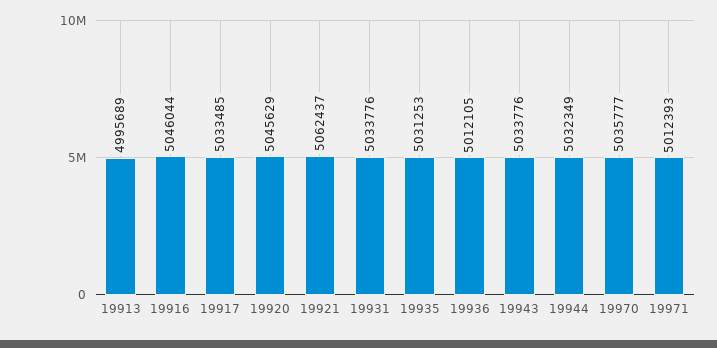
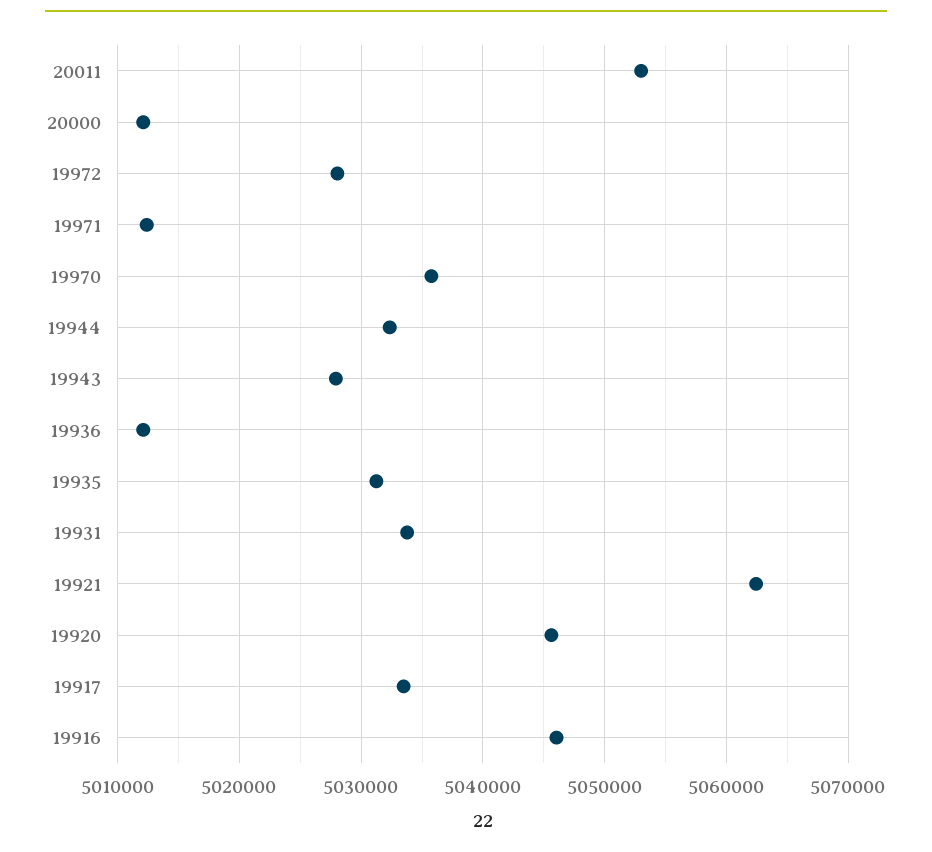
19913: 4995689 -> none
19943: 5033776 -> 5028000
20011: none -> 5053000
20000: none -> 5012000
19972: none -> 5028000

